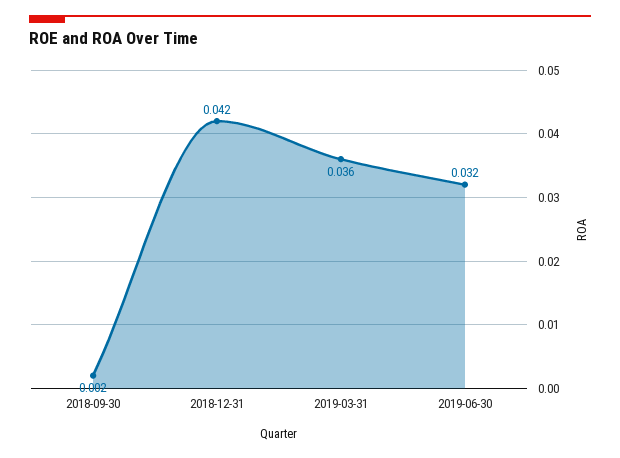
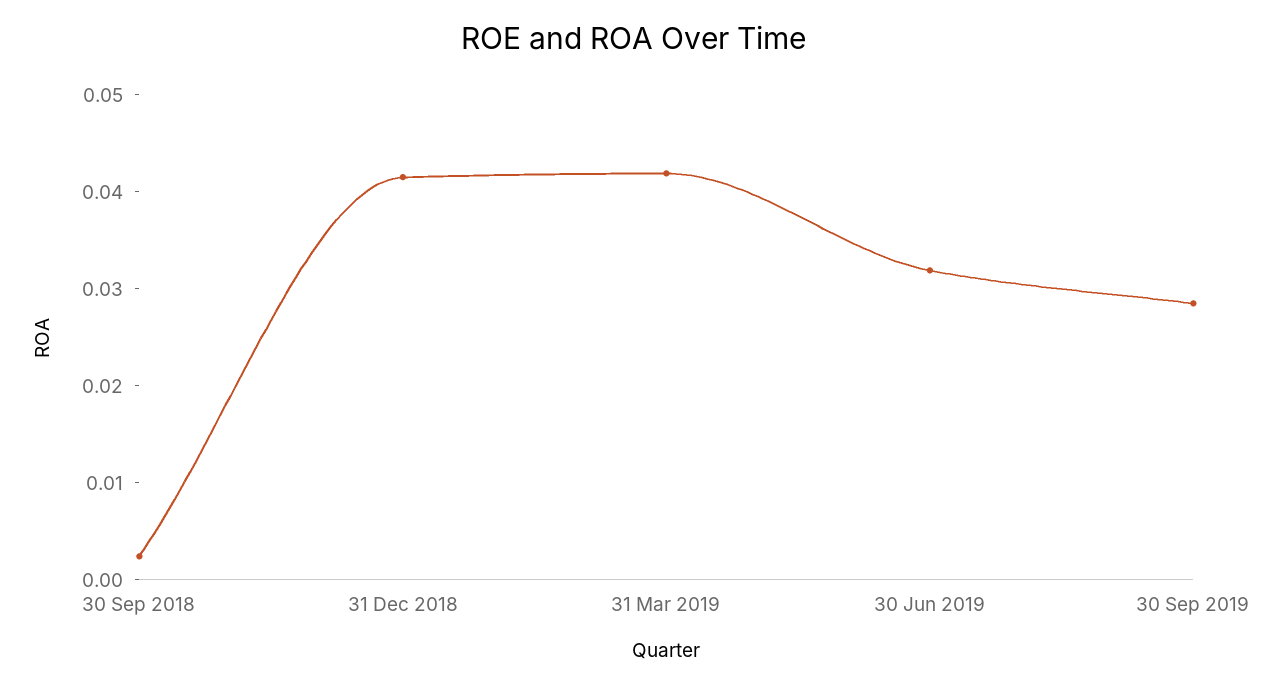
2019-03-31: 0.036 -> 0.042
30 Sep 2019: none -> 0.028

